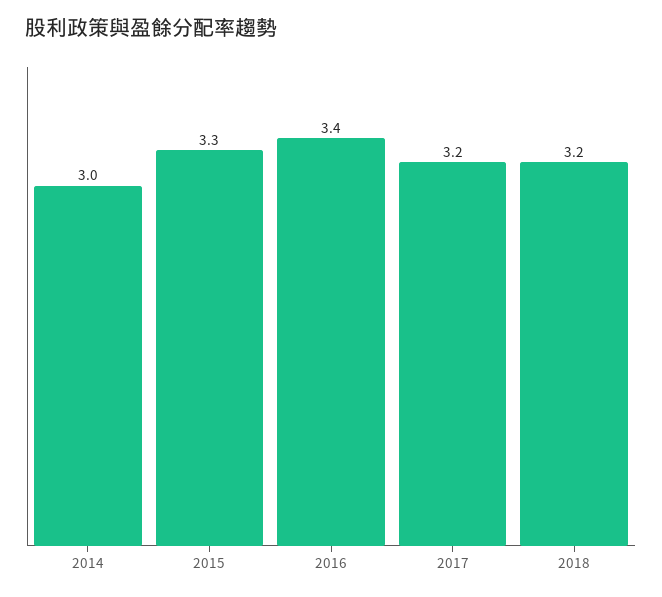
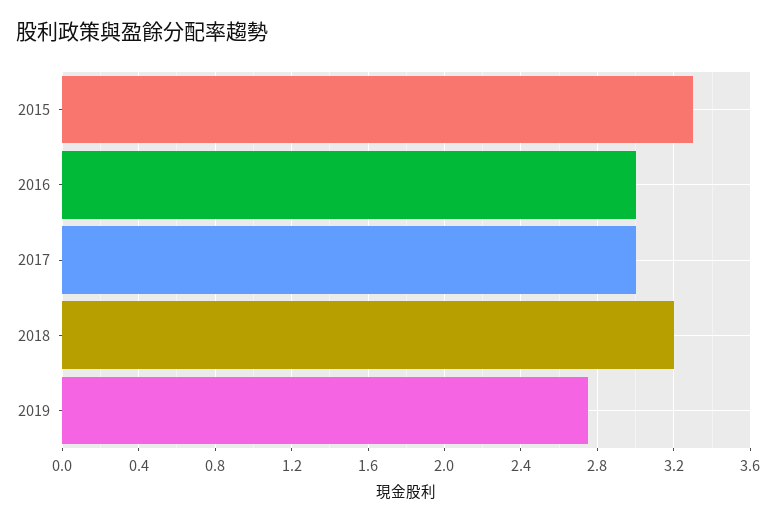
2014: 3 -> none
2016: 3.4 -> 3
2017: 3.2 -> 3
2019: none -> 2.75

